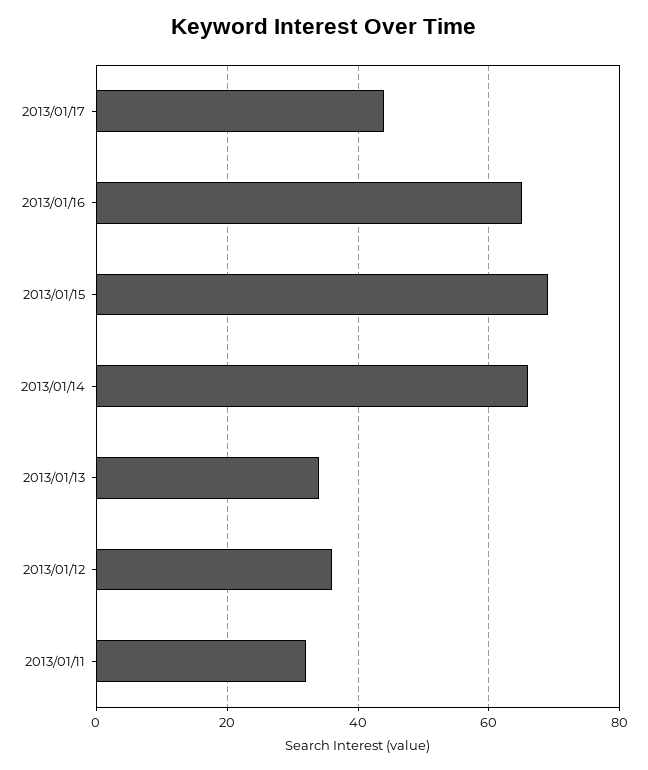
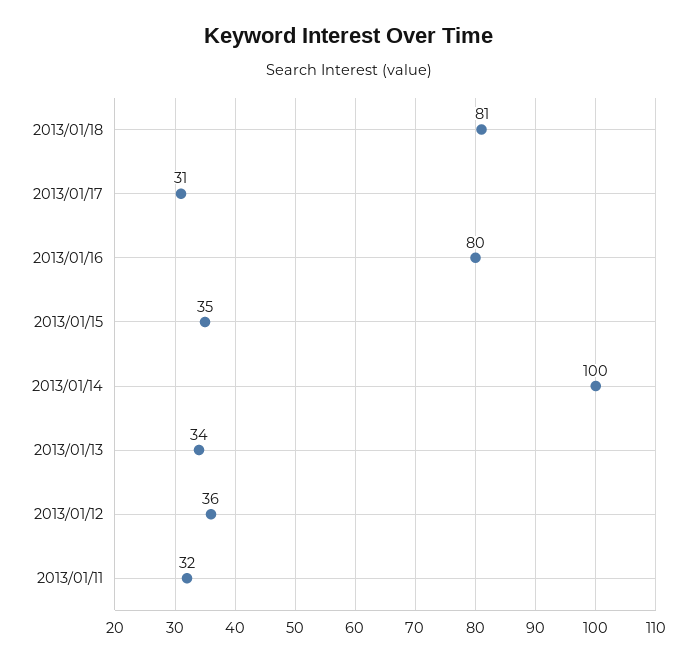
2013/01/17: 45 -> 31
2013/01/16: 65 -> 80
2013/01/15: 70 -> 35
2013/01/14: 65 -> 100
2013/01/18: none -> 81

